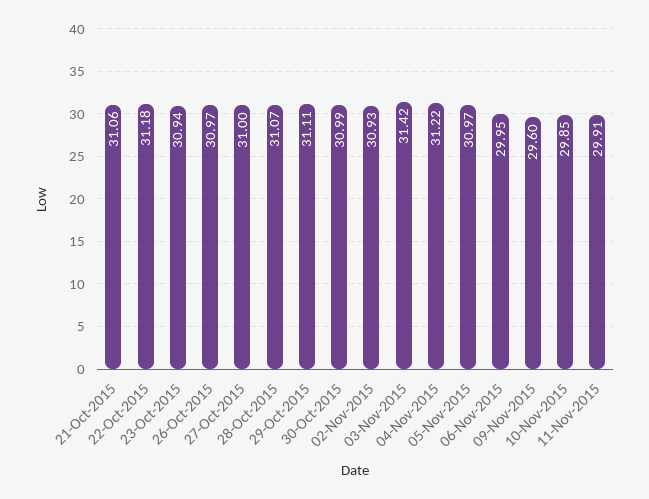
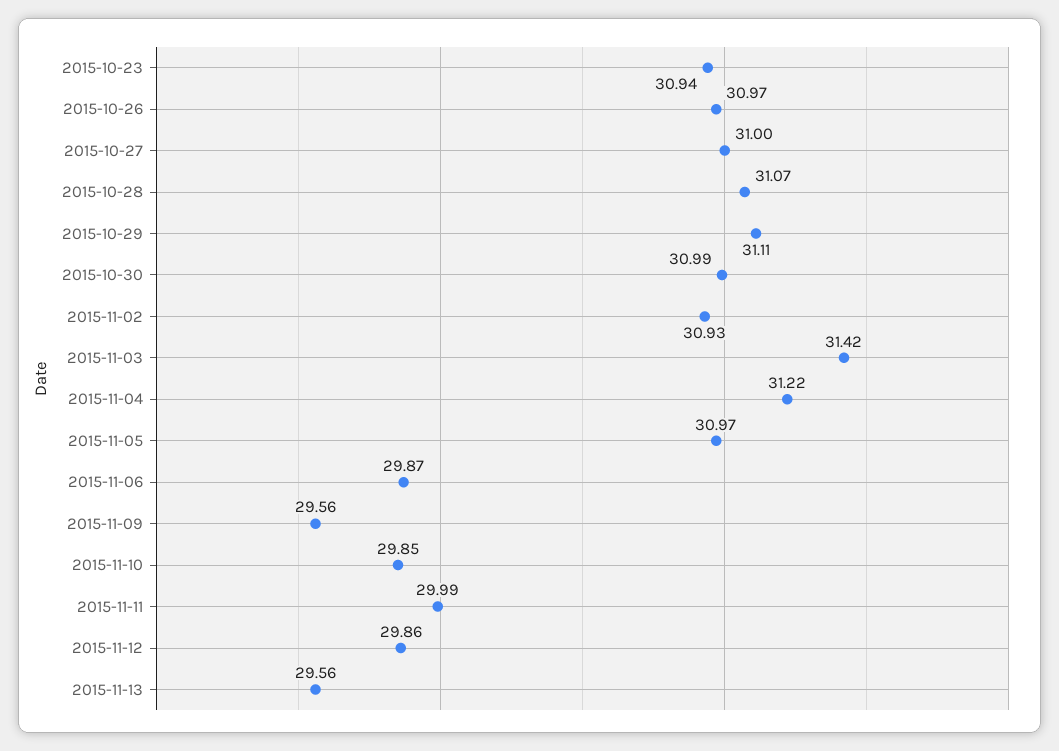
21-Oct-2015: 31.06 -> none
22-Oct-2015: 31.18 -> none
06-Nov-2015: 29.95 -> 29.87
09-Nov-2015: 29.6 -> 29.56
11-Nov-2015: 29.91 -> 29.99
2015-11-12: none -> 29.86
2015-11-13: none -> 29.56

